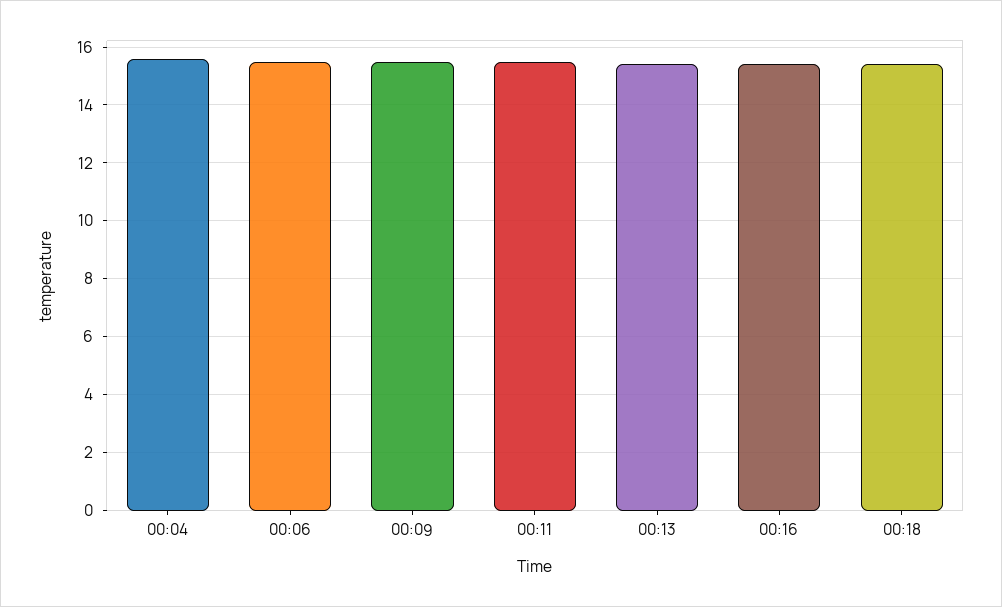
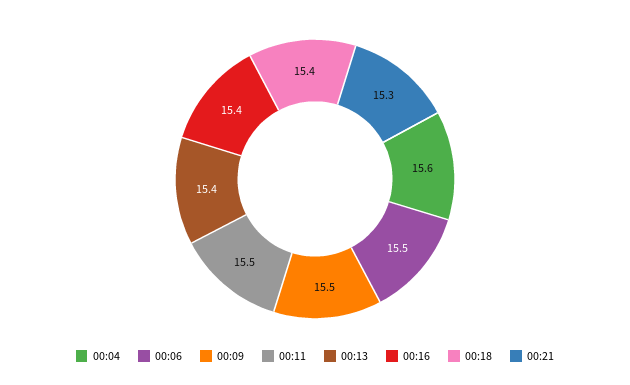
00:21: none -> 15.3

